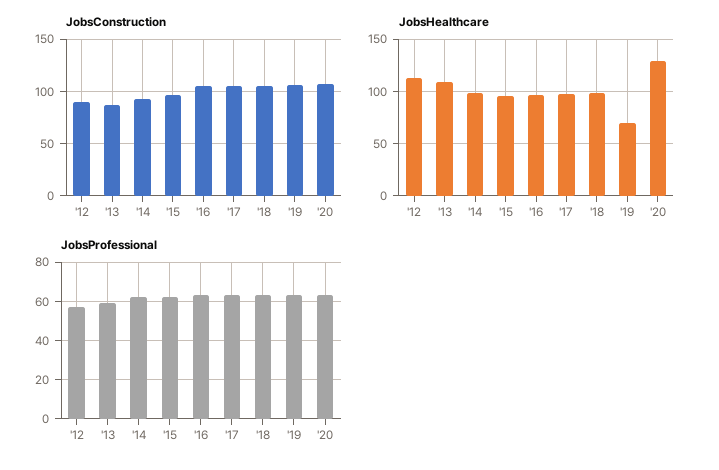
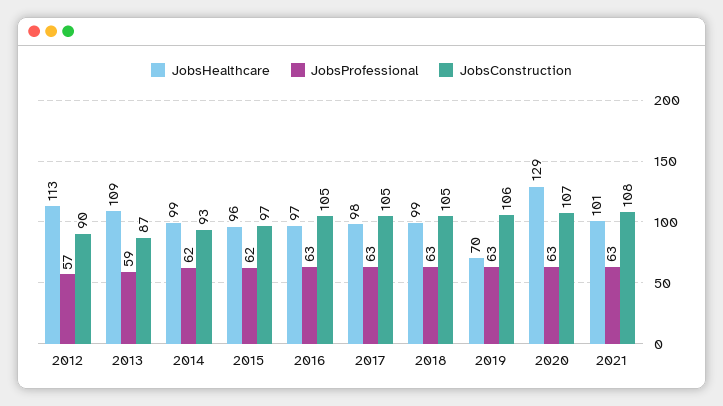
JobsHealthcare, 2021: none -> 101
JobsProfessional, 2021: none -> 63
JobsConstruction, 2021: none -> 108

